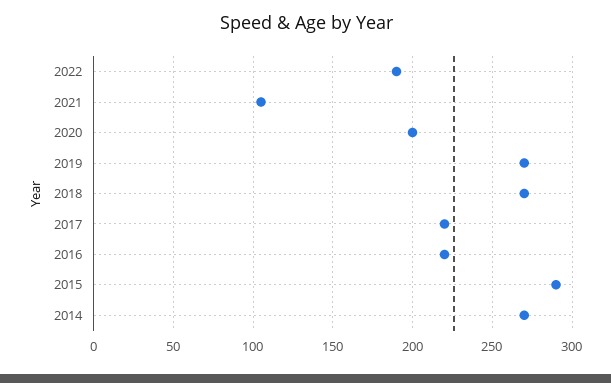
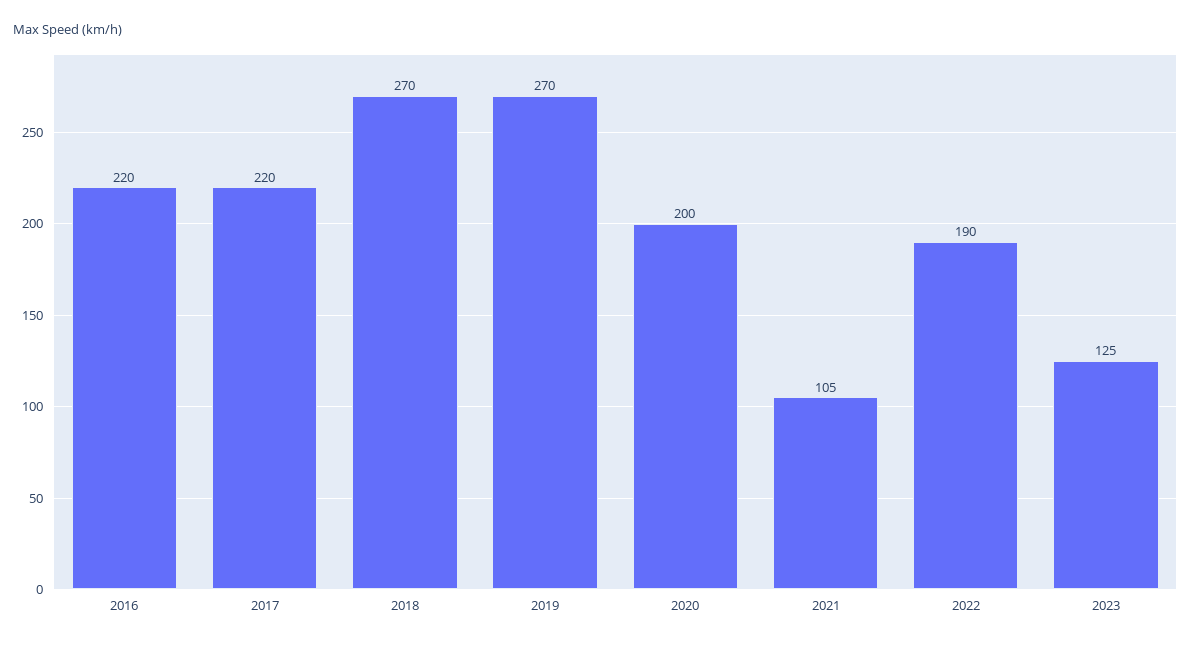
2015: 290 -> none
2014: 270 -> none
2023: none -> 125

